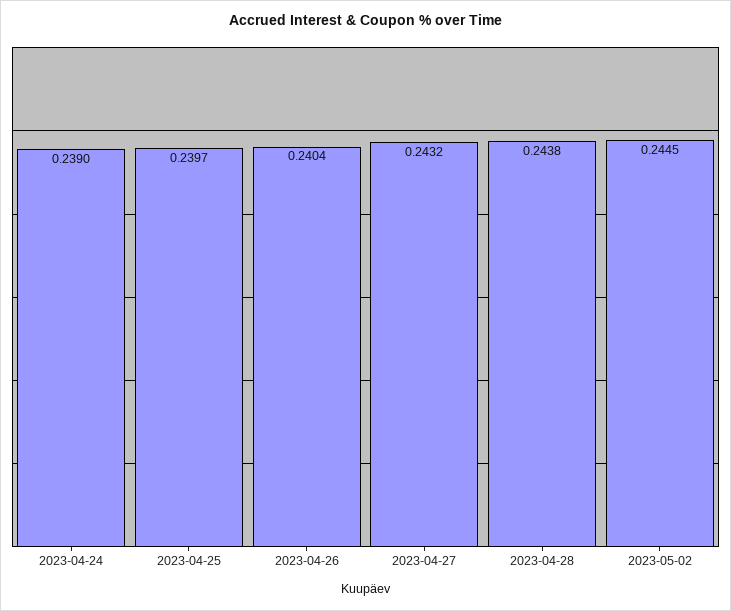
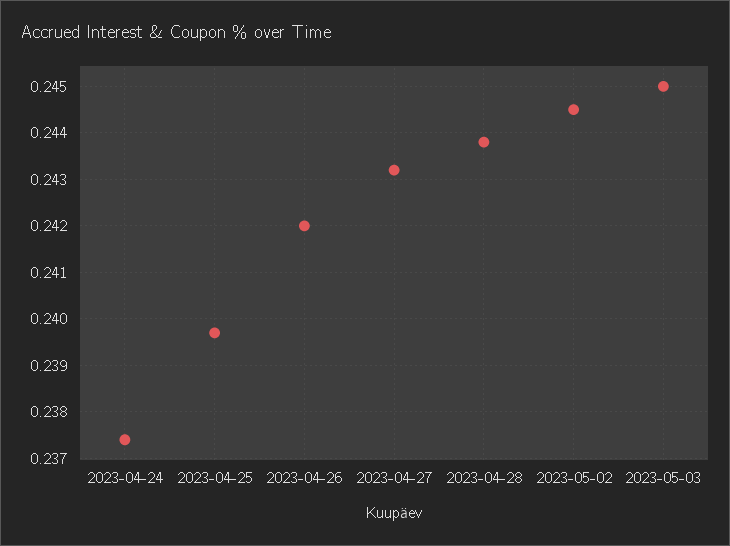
2023-04-24: 0.239 -> 0.2375
2023-04-26: 0.2404 -> 0.242
2023-05-03: none -> 0.245

